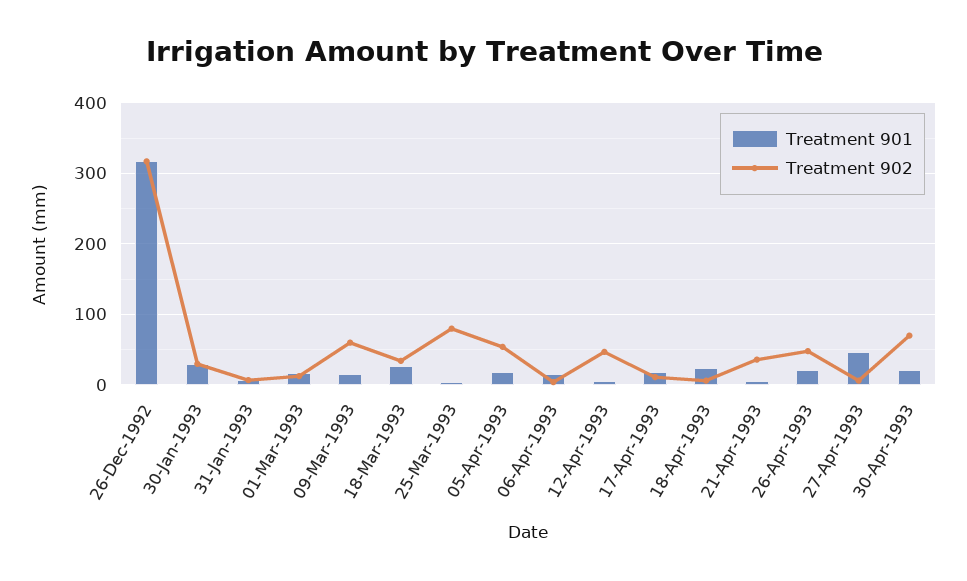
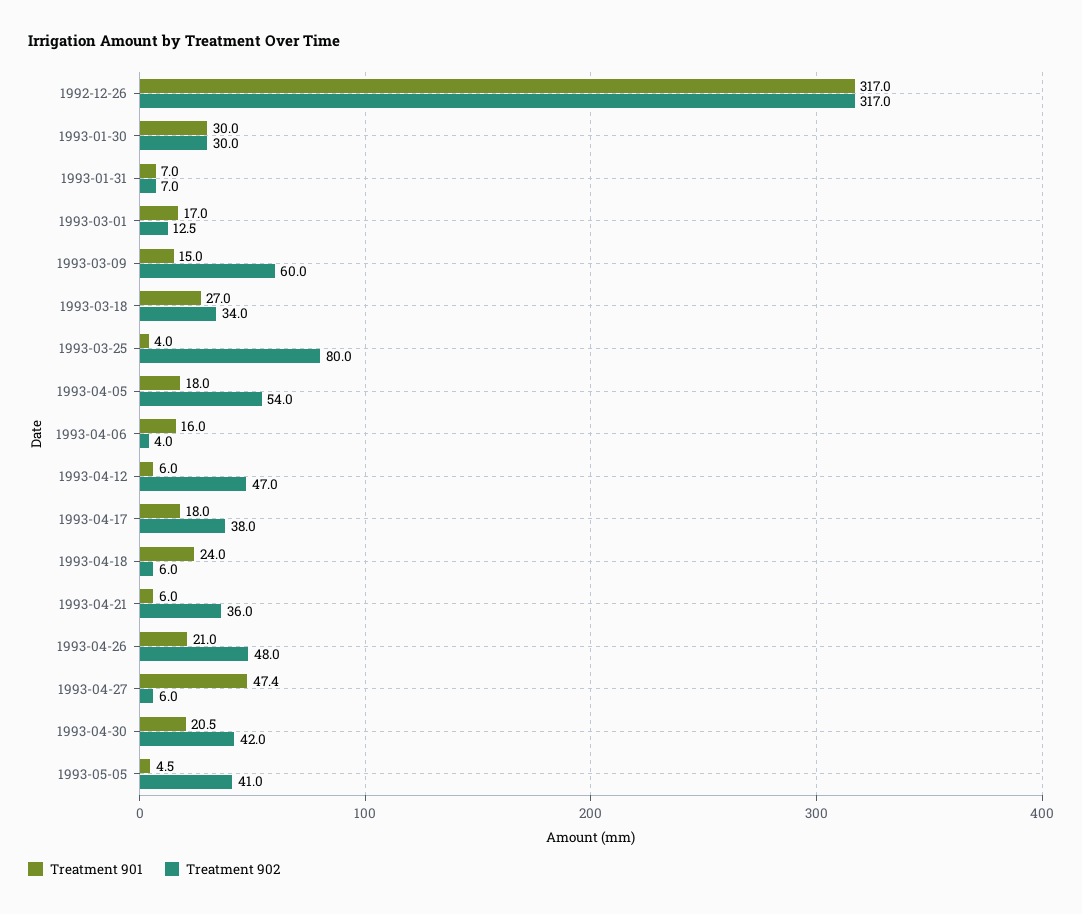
Treatment 902, 17-Apr-1993: 10 -> 38
Treatment 902, 30-Apr-1993: 70 -> 42
Treatment 901, 1993-05-05: none -> 4.5
Treatment 902, 1993-05-05: none -> 41

